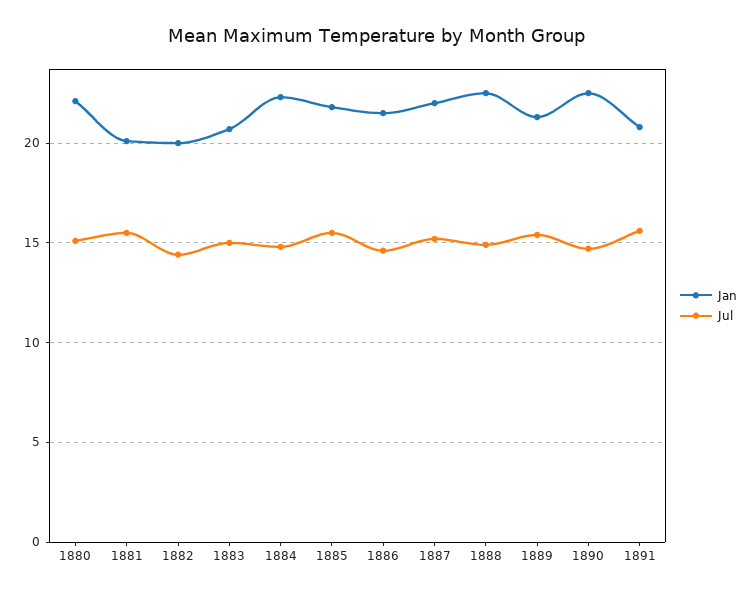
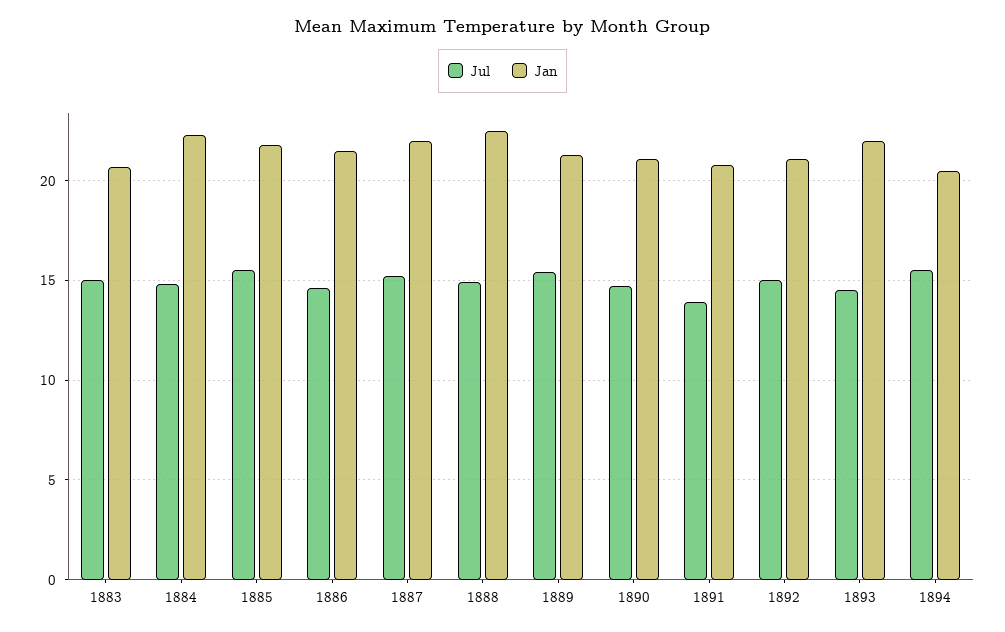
Jan, 1880: 22 -> none
Jul, 1880: 15 -> none
Jan, 1881: 20 -> none
Jul, 1881: 15.5 -> none
Jan, 1882: 20 -> none
Jul, 1882: 14.5 -> none
Jan, 1890: 22.5 -> 21
Jul, 1891: 15.5 -> 14
Jul, 1892: none -> 15
Jan, 1892: none -> 21
Jul, 1893: none -> 14.5
Jan, 1893: none -> 22
Jul, 1894: none -> 15.5
Jan, 1894: none -> 20.5

